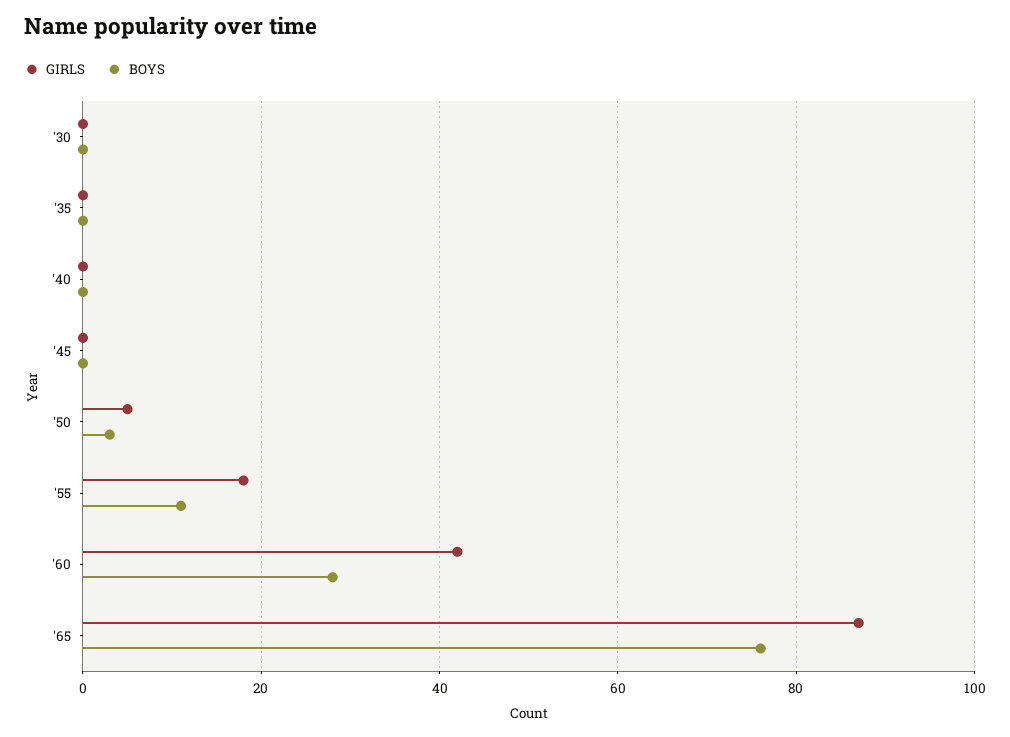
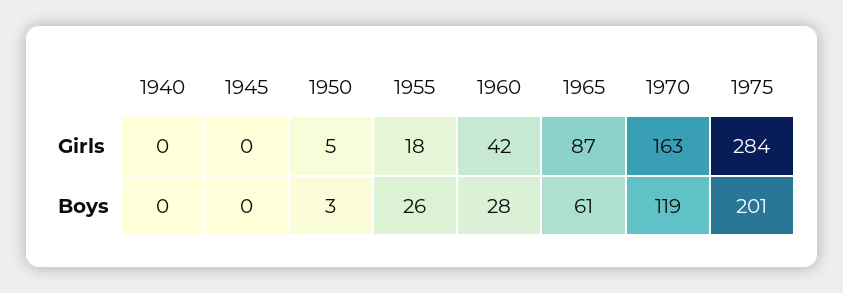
GIRLS, '30: 0 -> none
BOYS, '30: 0 -> none
GIRLS, '35: 0 -> none
BOYS, '35: 0 -> none
BOYS, '55: 10 -> 26
BOYS, '65: 75 -> 61
GIRLS, 1970: none -> 163
GIRLS, 1975: none -> 284
BOYS, 1970: none -> 119
BOYS, 1975: none -> 201

